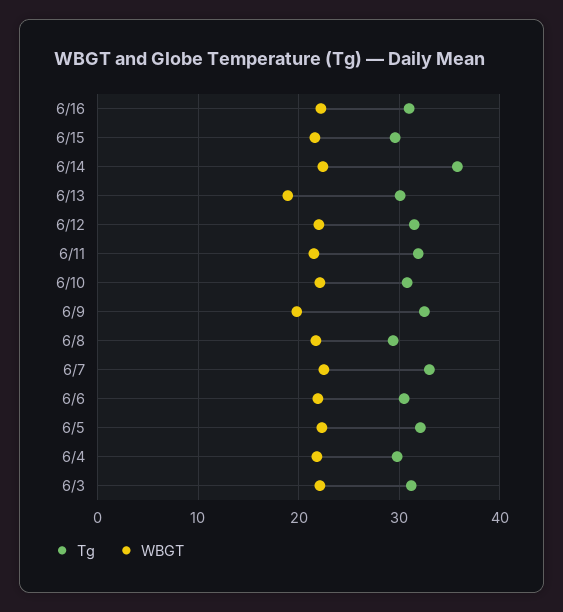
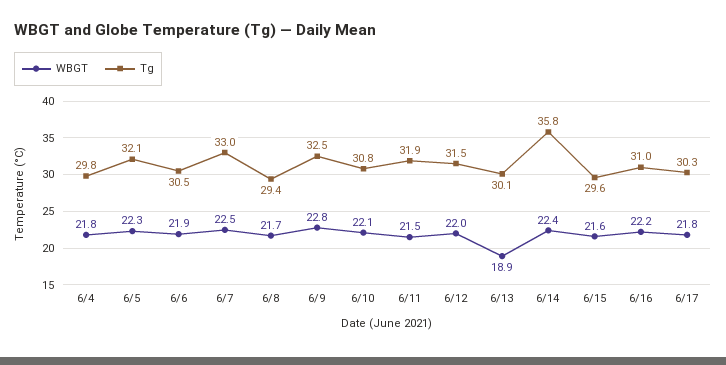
WBGT, 6/9: 20 -> 22.8
Tg, 6/3: 31 -> none
WBGT, 6/3: 22 -> none
WBGT, 6/17: none -> 21.8
Tg, 6/17: none -> 30.3

